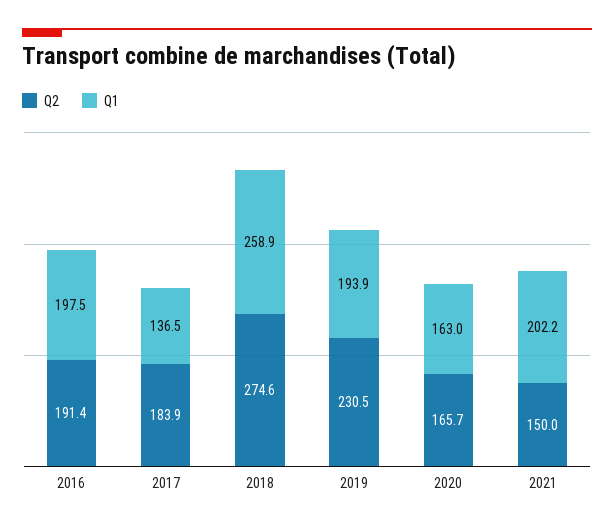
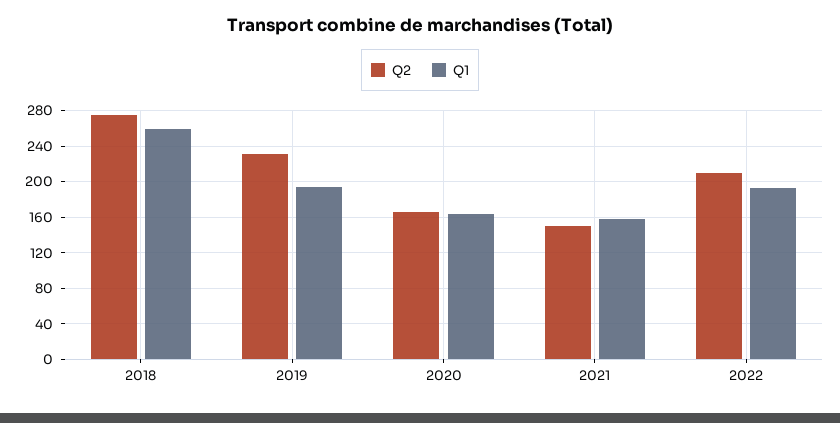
Q2, 2016: 191.4 -> none
Q1, 2016: 197.5 -> none
Q2, 2017: 183.9 -> none
Q1, 2017: 136.5 -> none
Q1, 2021: 202.2 -> 160
Q2, 2022: none -> 210
Q1, 2022: none -> 190

